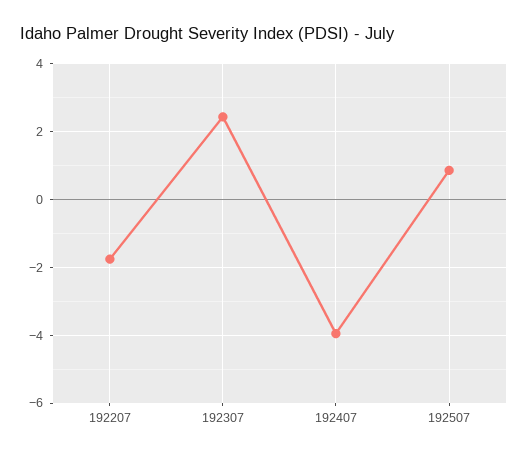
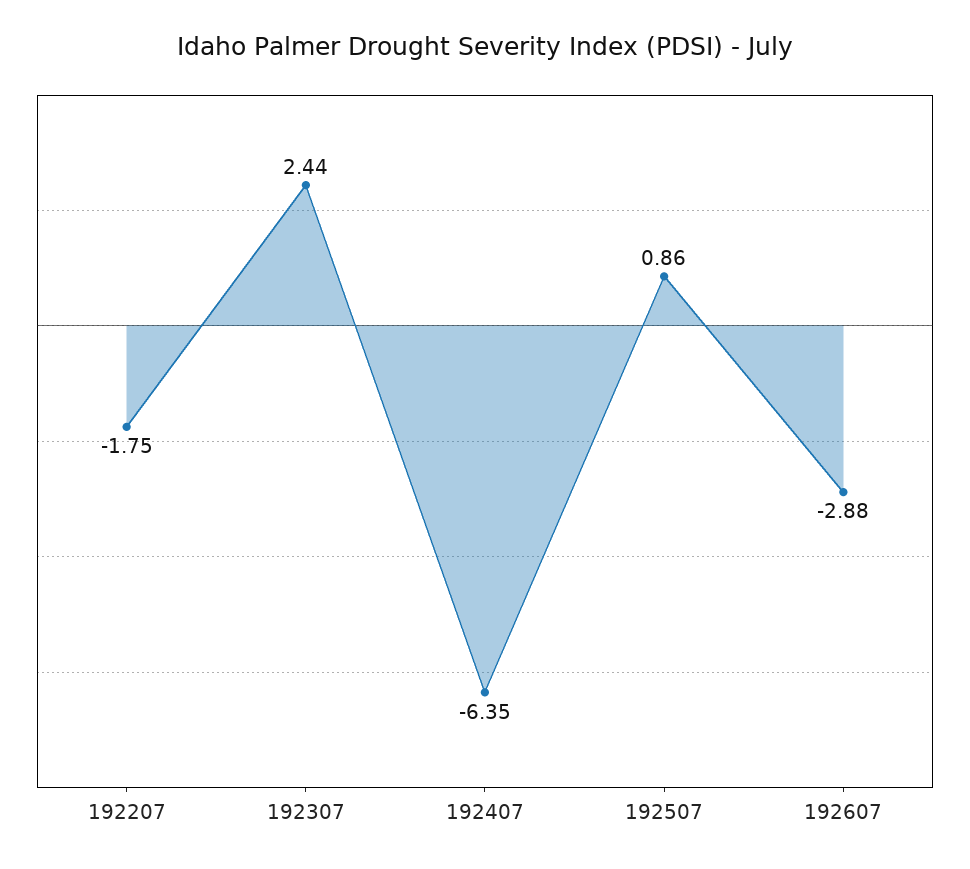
192407: -4 -> -6.35
192607: none -> -2.88

